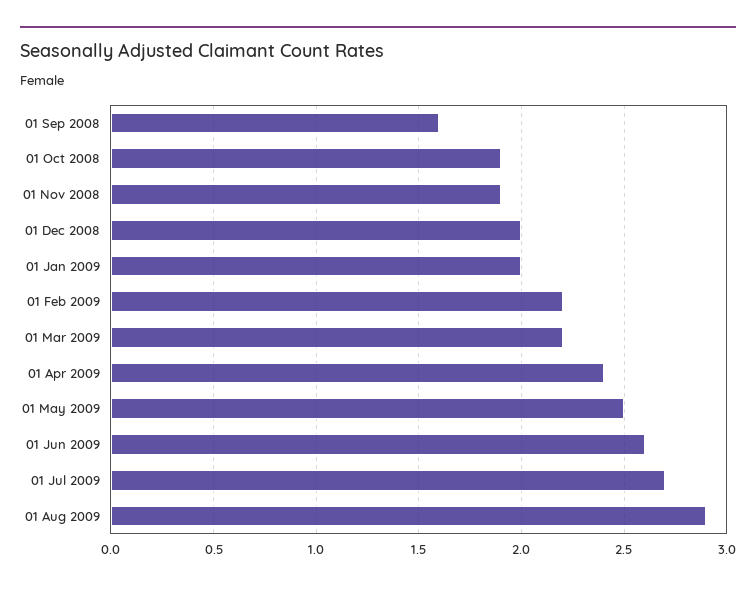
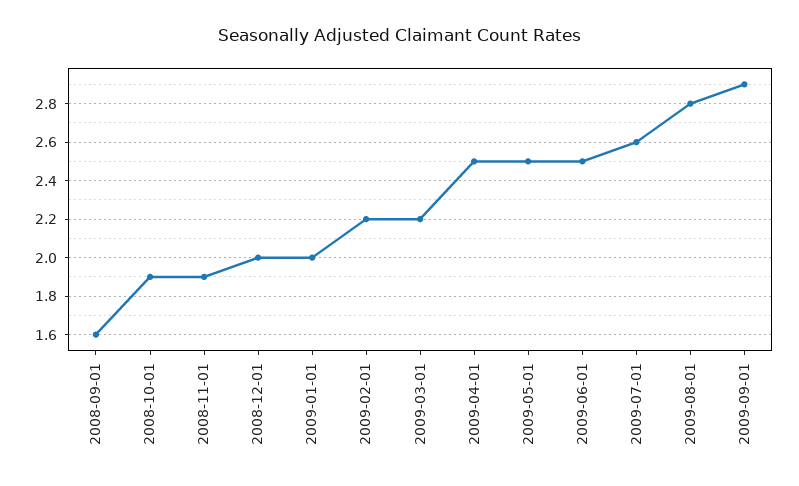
01 Apr 2009: 2.4 -> 2.5
01 Jun 2009: 2.6 -> 2.5
01 Jul 2009: 2.7 -> 2.6
01 Aug 2009: 2.9 -> 2.8
2009-09-01: none -> 2.9

